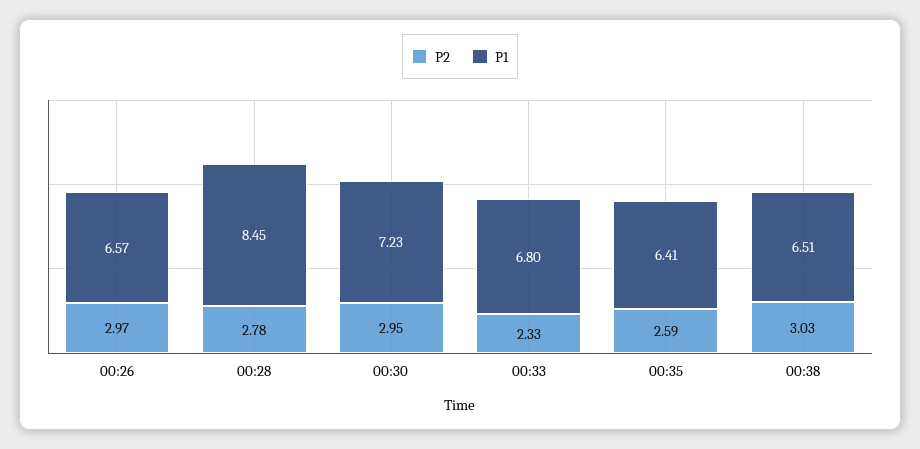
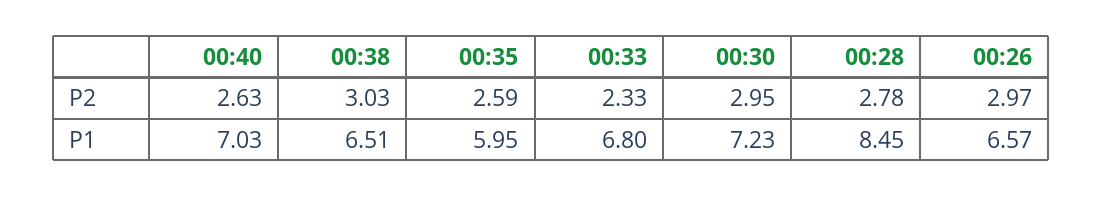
P1, 00:35: 6.41 -> 5.95
P2, 00:40: none -> 2.63
P1, 00:40: none -> 7.03

